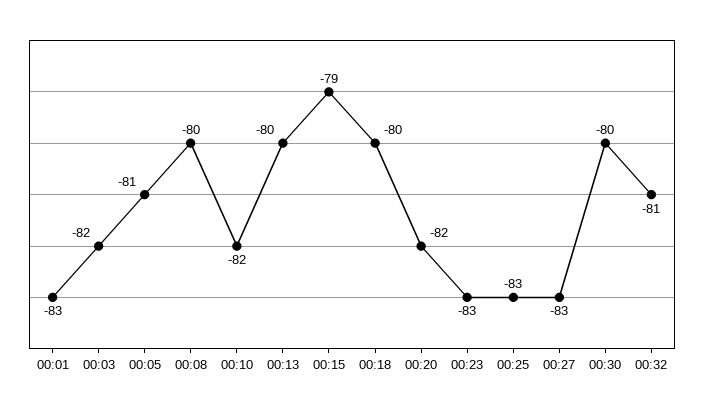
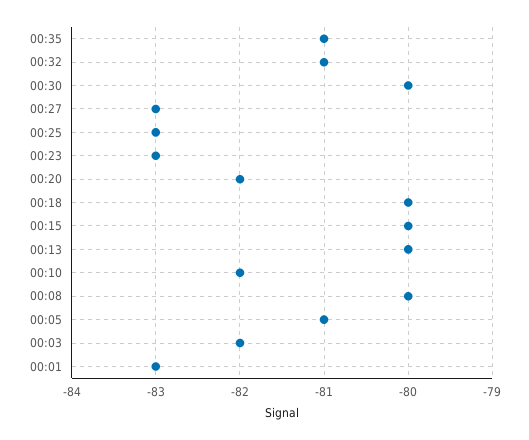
00:15: -79 -> -80
00:35: none -> -81

